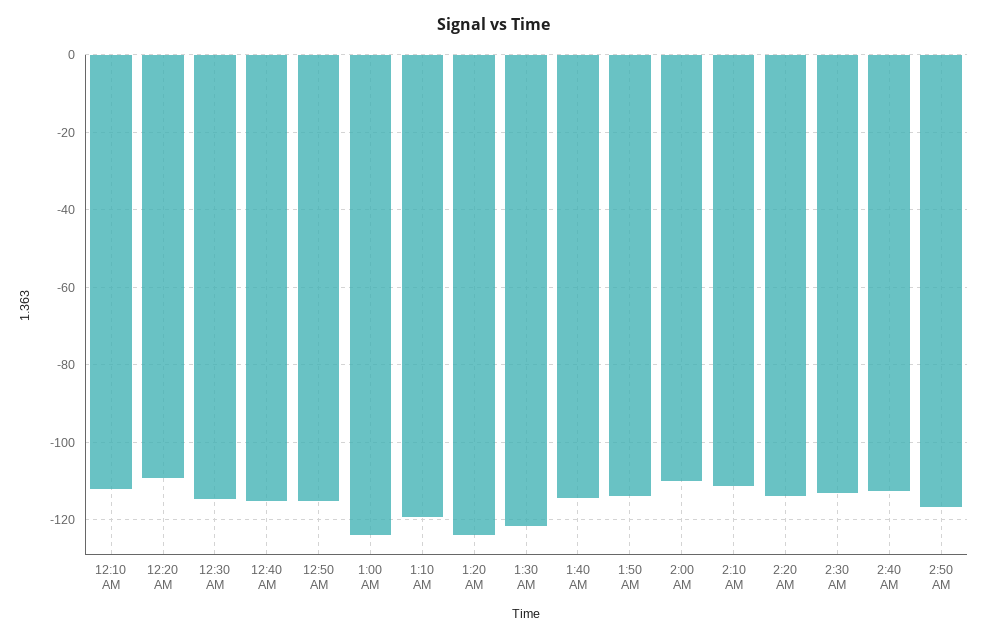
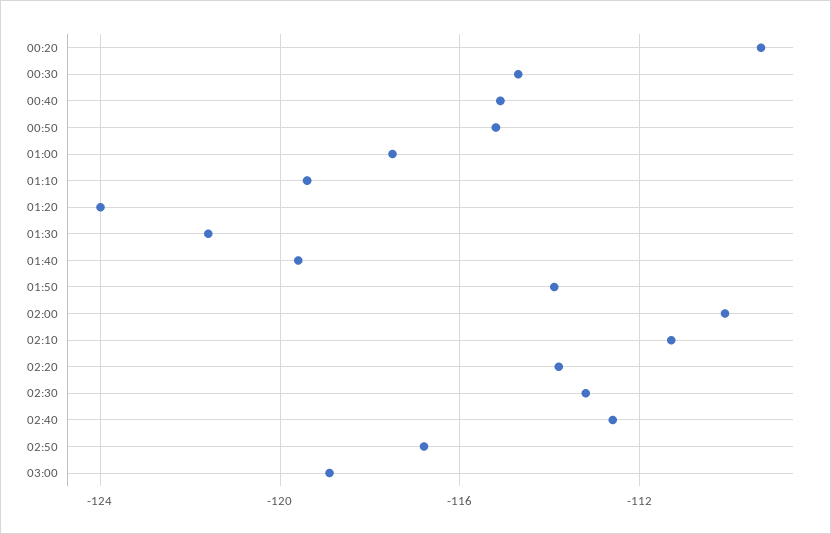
12:10 AM: -112 -> none
1:00 AM: -124 -> -117.5
1:40 AM: -114 -> -119.5
03:00: none -> -119

